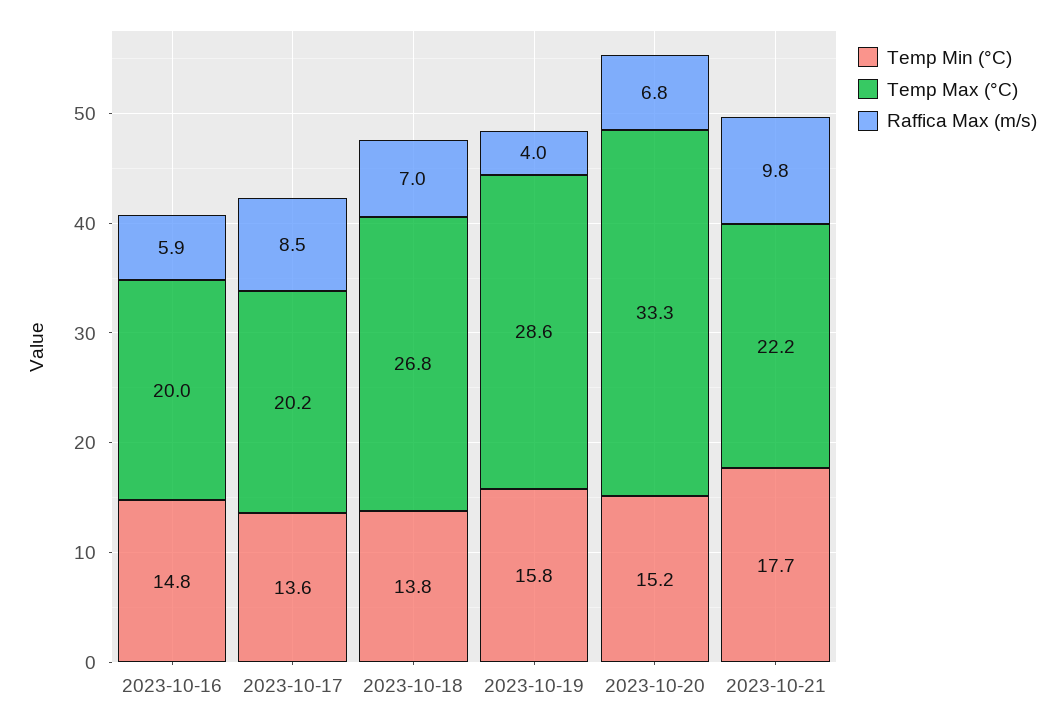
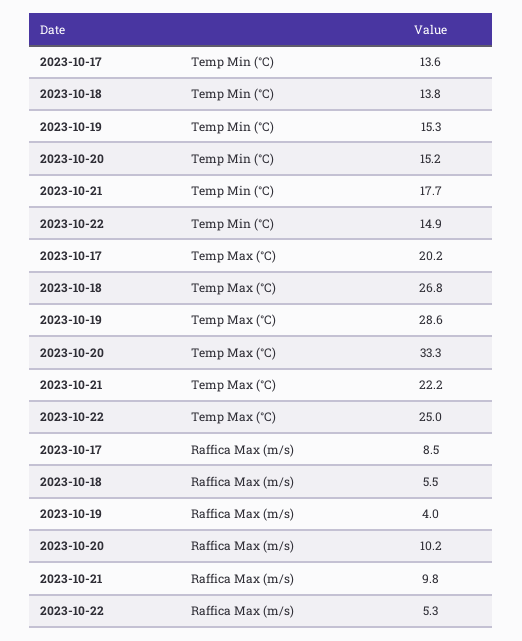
Temp Min (°C), 2023-10-16: 14.8 -> none
Temp Max (°C), 2023-10-16: 20 -> none
Raffica Max (m/s), 2023-10-16: 5.9 -> none
Raffica Max (m/s), 2023-10-18: 7 -> 5.5
Temp Min (°C), 2023-10-19: 15.8 -> 15.3
Raffica Max (m/s), 2023-10-20: 6.8 -> 10.2
Temp Min (°C), 2023-10-22: none -> 14.9
Temp Max (°C), 2023-10-22: none -> 25
Raffica Max (m/s), 2023-10-22: none -> 5.3

